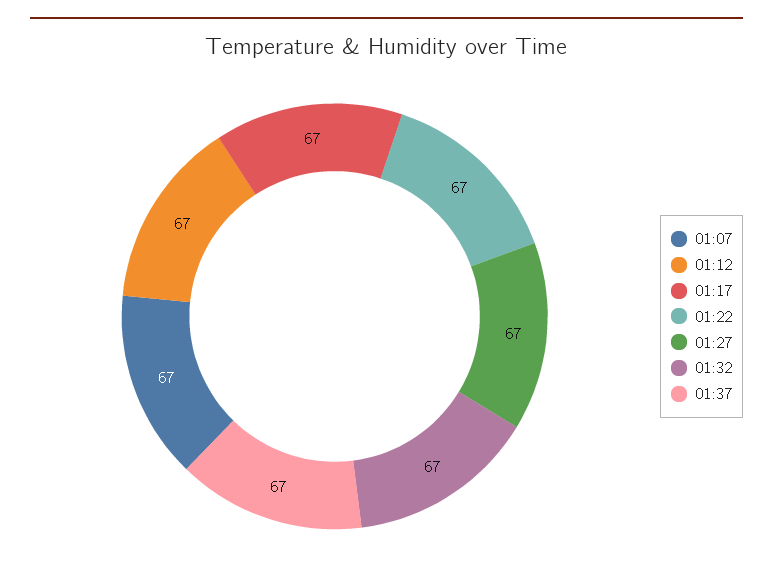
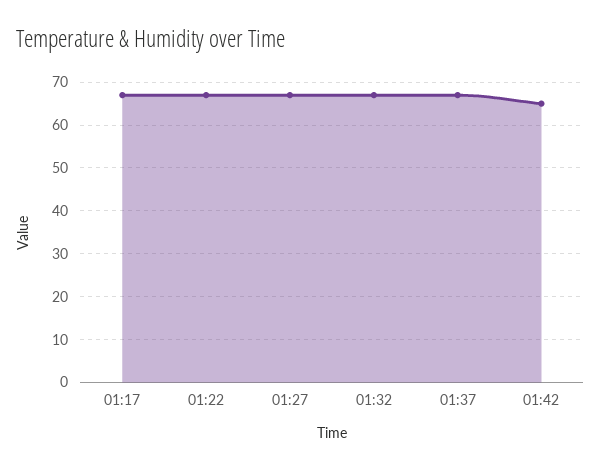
01:07: 67 -> none
01:12: 67 -> none
01:42: none -> 65

